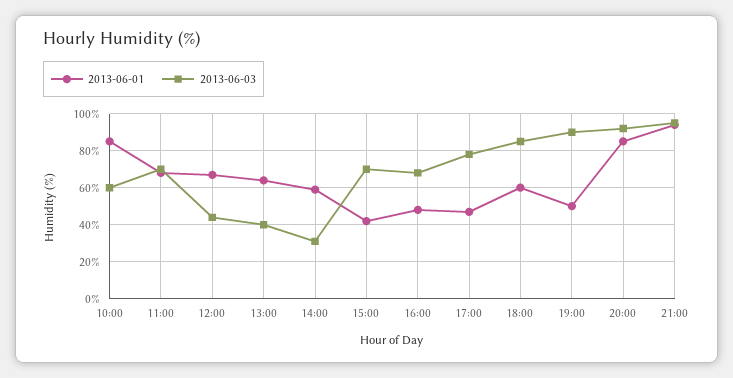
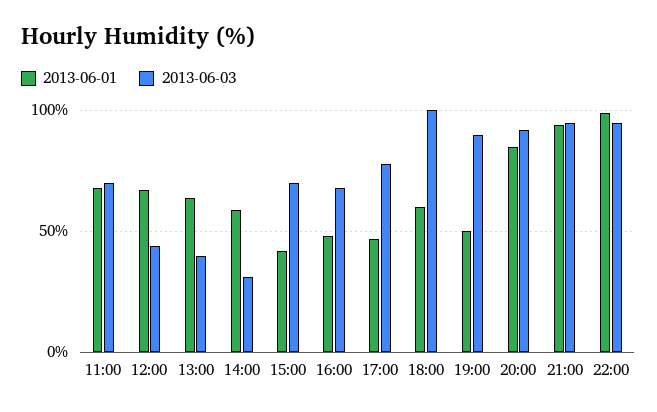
2013-06-01, 10:00: 85 -> none
2013-06-03, 10:00: 60 -> none
2013-06-03, 18:00: 85 -> 100
2013-06-01, 22:00: none -> 100
2013-06-03, 22:00: none -> 95

